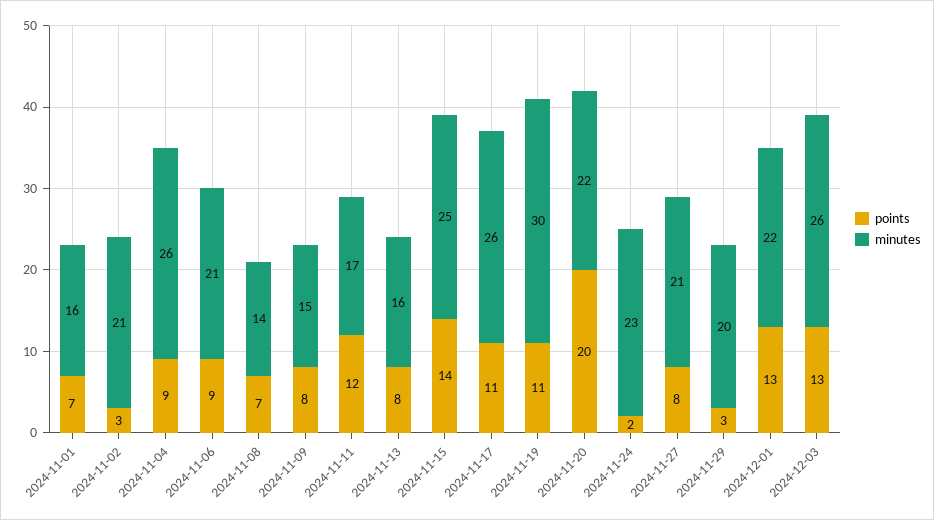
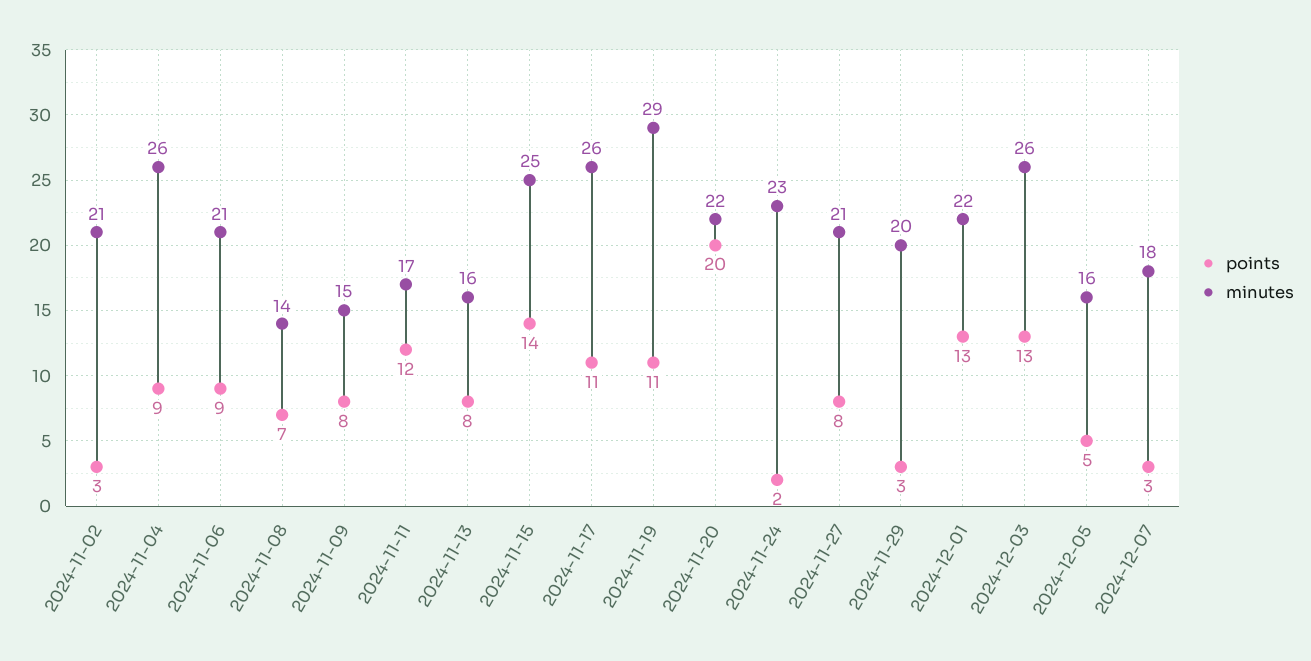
points, 2024-11-01: 7 -> none
minutes, 2024-11-01: 16 -> none
minutes, 2024-11-19: 30 -> 29
points, 2024-12-05: none -> 5
minutes, 2024-12-05: none -> 16
points, 2024-12-07: none -> 3
minutes, 2024-12-07: none -> 18

